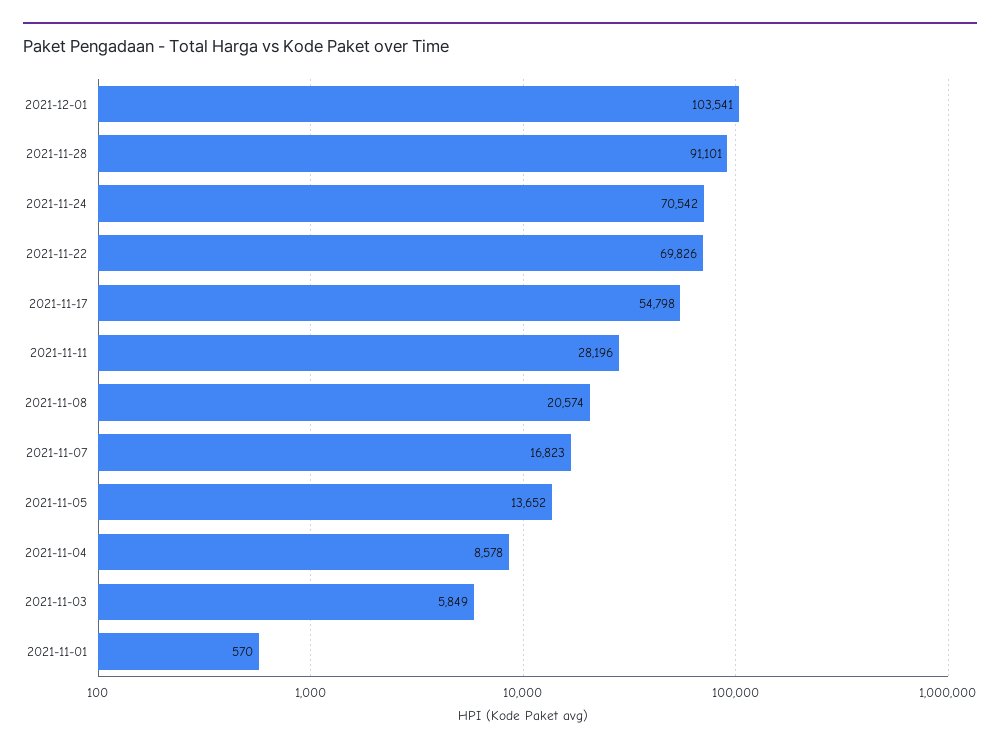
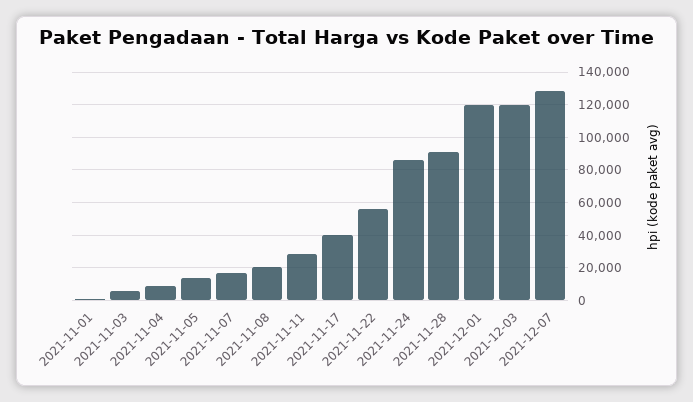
2021-12-01: 103541 -> 120000
2021-11-24: 70542 -> 85000
2021-11-22: 69826 -> 55000
2021-11-17: 54798 -> 40000
2021-12-03: none -> 120000
2021-12-07: none -> 130000

